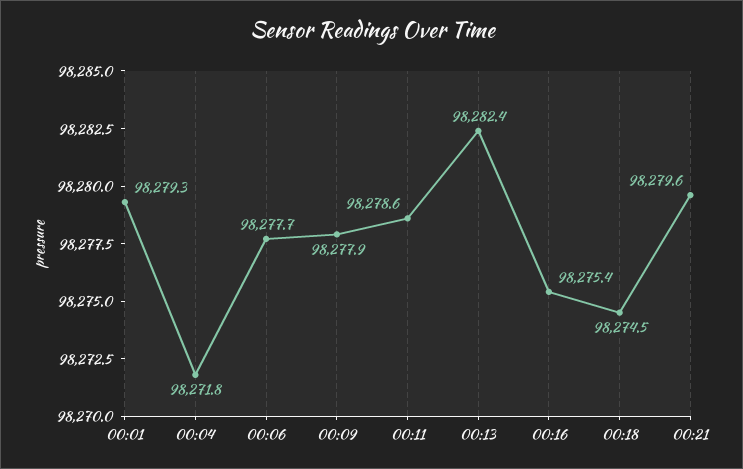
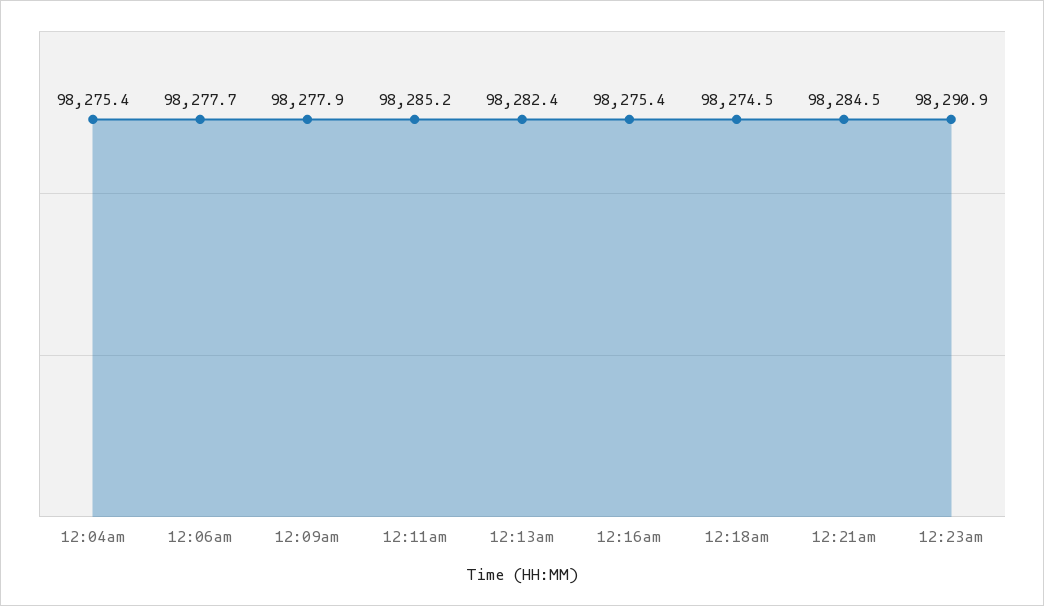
00:01: 98279.3 -> none
00:04: 98271.8 -> 98275.4
00:11: 98278.6 -> 98285.2
00:21: 98279.6 -> 98284.5
12:23am: none -> 98290.9

